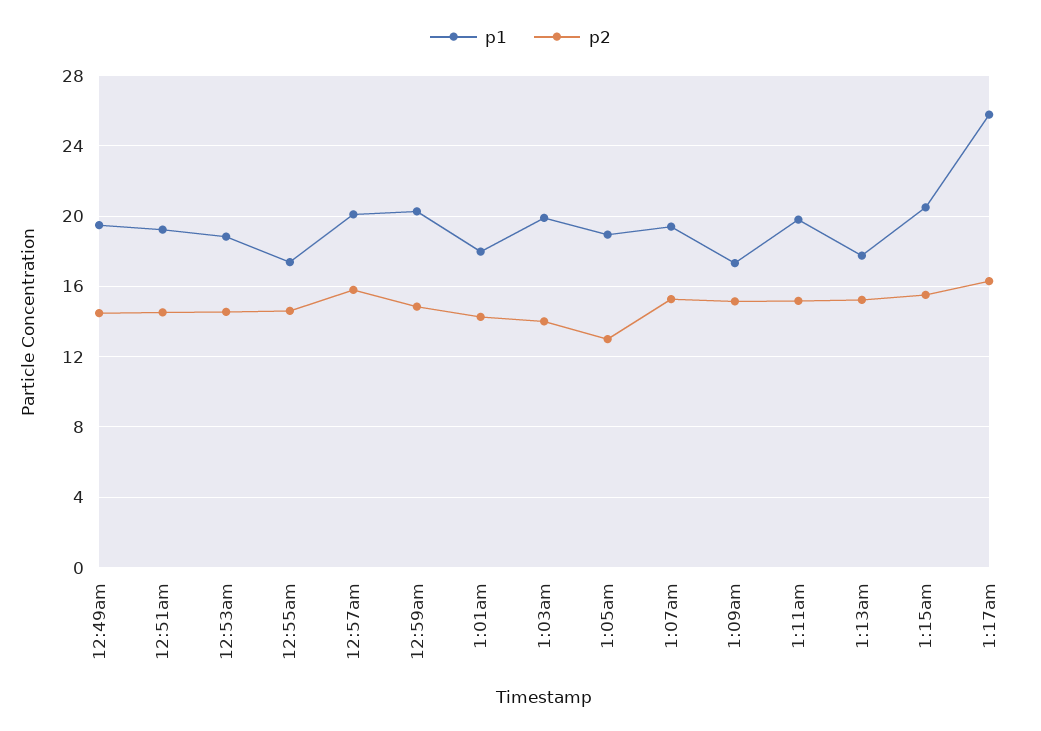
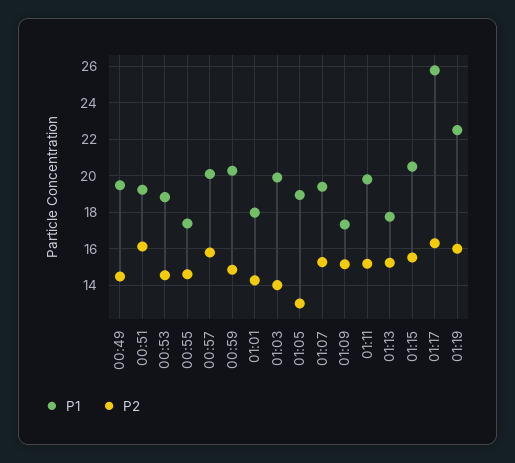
p2, 12:51am: 14.5 -> 16
p1, 01:19: none -> 22.5
p2, 01:19: none -> 16

